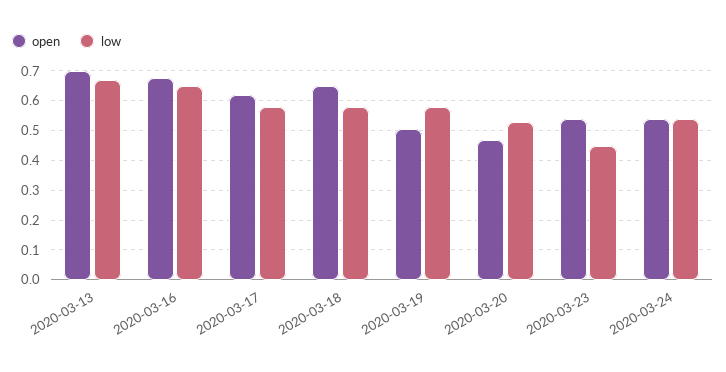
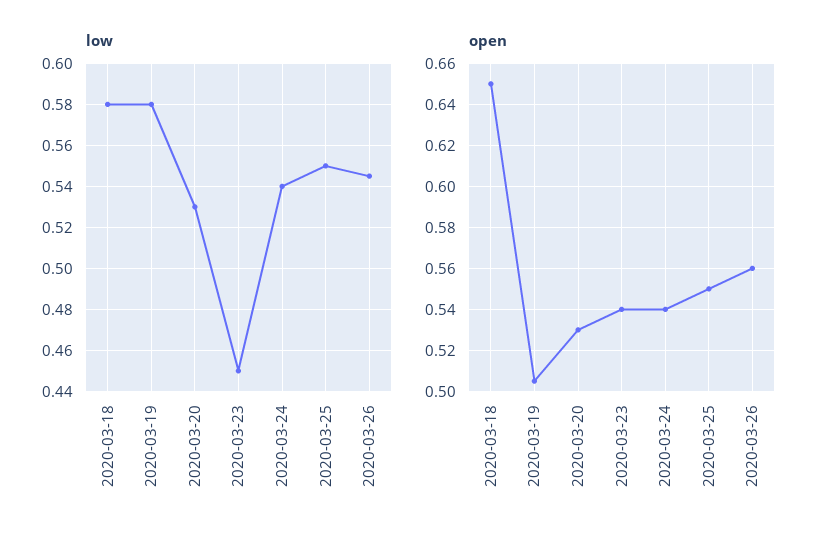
open, 2020-03-13: 0.7 -> none
low, 2020-03-13: 0.675 -> none
open, 2020-03-16: 0.675 -> none
low, 2020-03-16: 0.65 -> none
open, 2020-03-17: 0.625 -> none
low, 2020-03-17: 0.575 -> none
open, 2020-03-20: 0.475 -> 0.53
low, 2020-03-25: none -> 0.55
low, 2020-03-26: none -> 0.545
open, 2020-03-25: none -> 0.55
open, 2020-03-26: none -> 0.56

